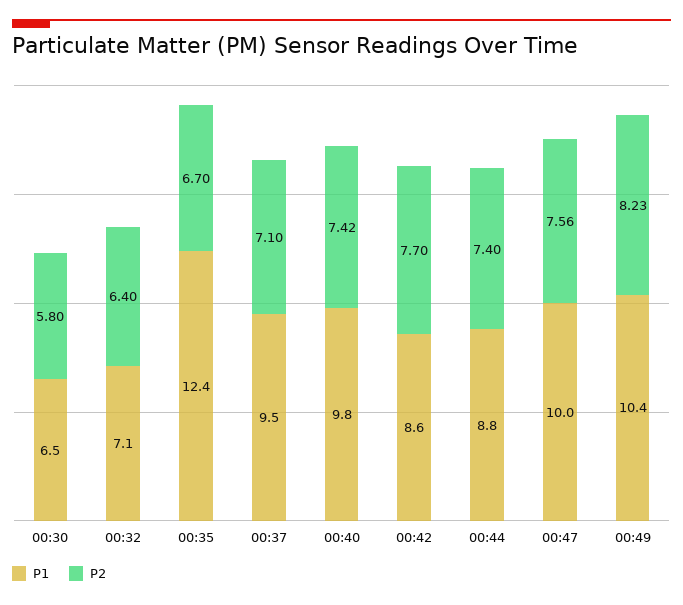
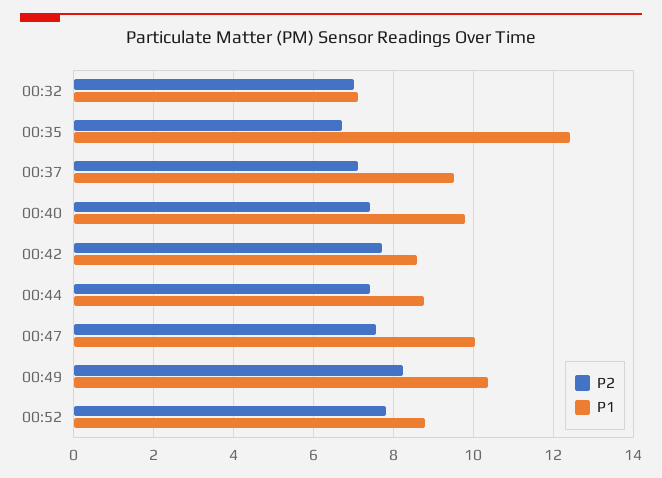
P1, 00:30: 6.5 -> none
P2, 00:30: 5.8 -> none
P2, 00:32: 6.4 -> 7
P2, 00:52: none -> 7.8
P1, 00:52: none -> 8.8

